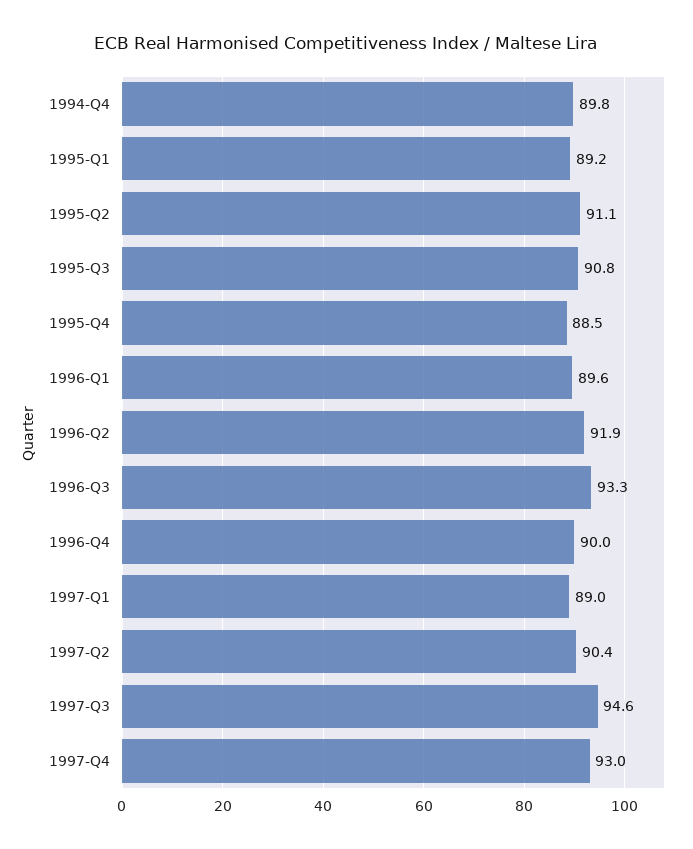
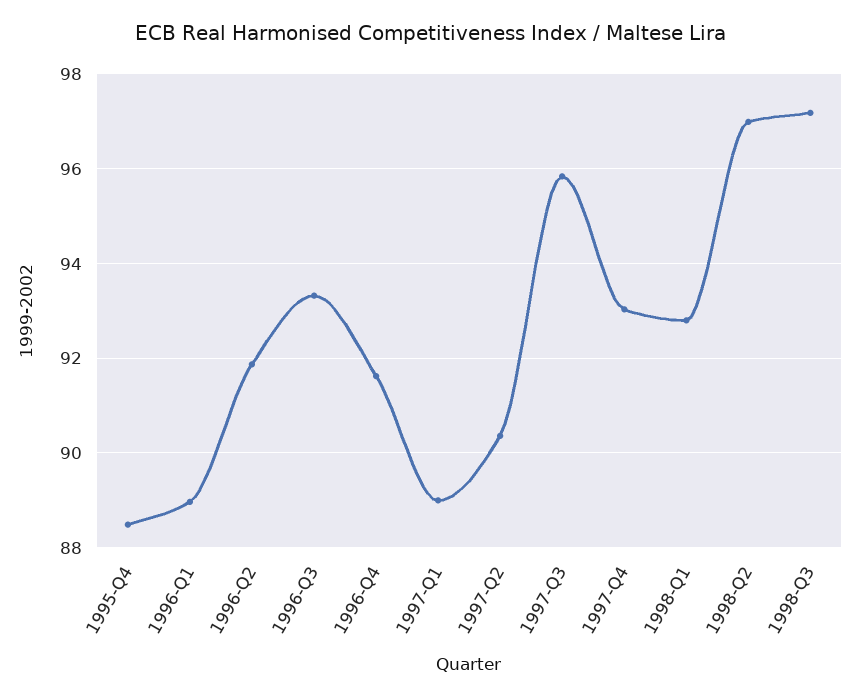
1994-Q4: 89.8 -> none
1995-Q1: 89.2 -> none
1995-Q2: 91.1 -> none
1995-Q3: 90.8 -> none
1996-Q1: 89.6 -> 89
1996-Q4: 90 -> 91.6
1997-Q3: 94.6 -> 95.8
1998-Q1: none -> 92.8
1998-Q2: none -> 97
1998-Q3: none -> 97.2

